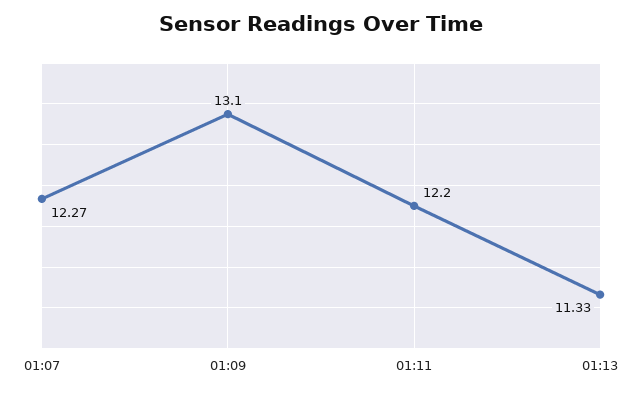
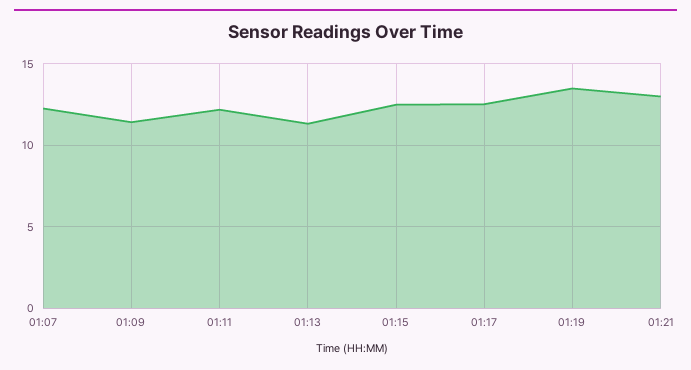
01:09: 13.1 -> 11.5
01:15: none -> 12.5
01:17: none -> 12.5
01:19: none -> 13.5
01:21: none -> 13

